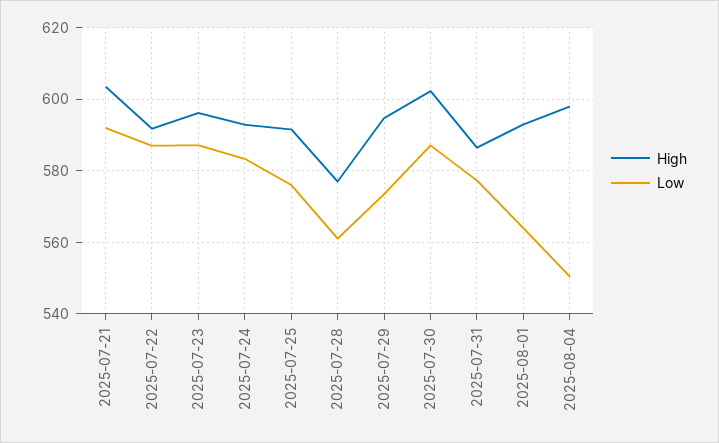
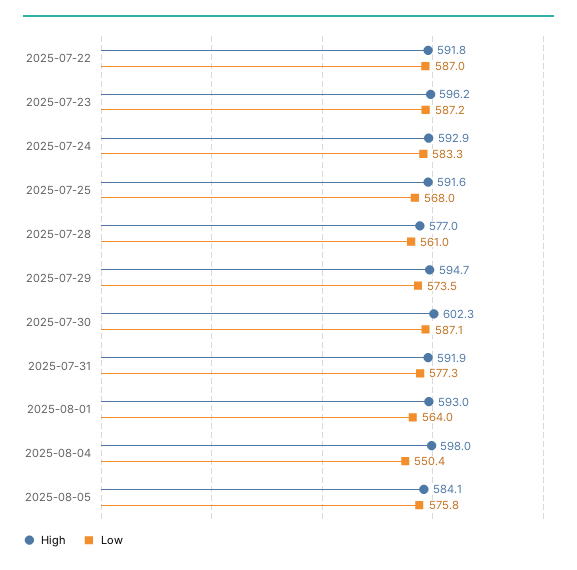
High, 2025-07-21: 604 -> none
Low, 2025-07-21: 592 -> none
Low, 2025-07-25: 576 -> 568
High, 2025-07-31: 586 -> 591.9
High, 2025-08-05: none -> 584.1
Low, 2025-08-05: none -> 575.8

